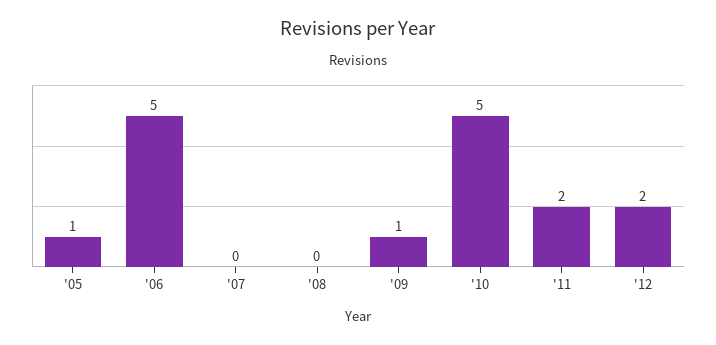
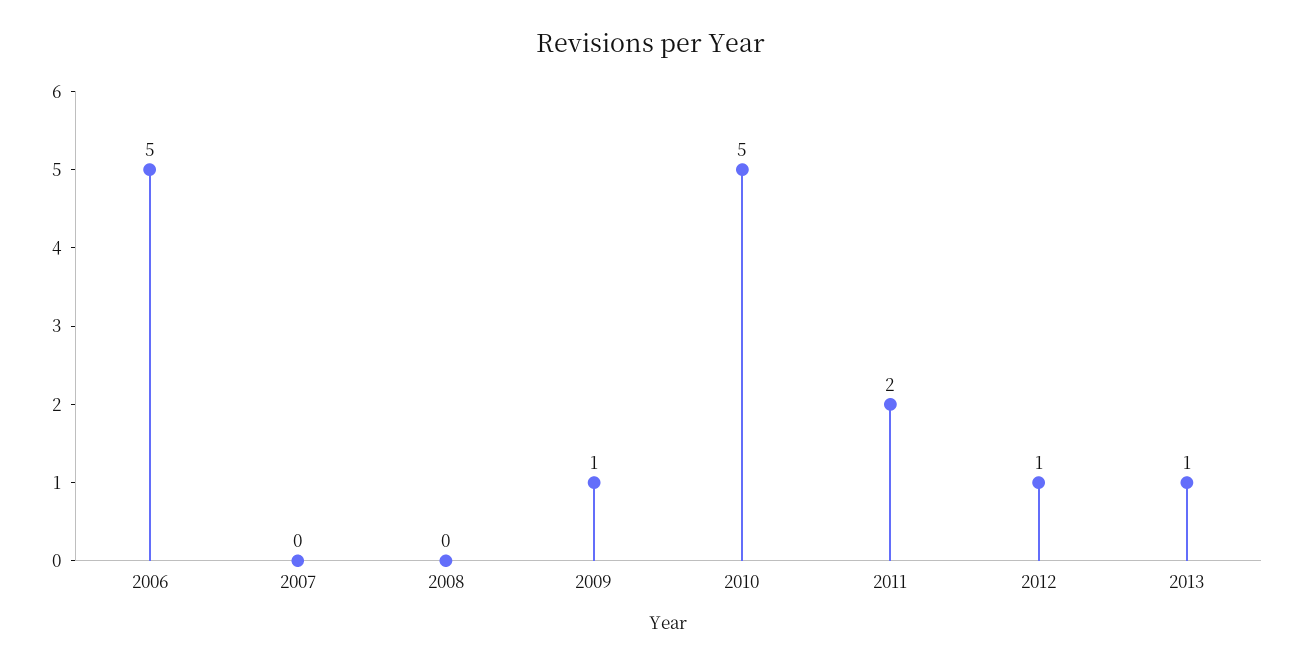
'05: 1 -> none
'12: 2 -> 1
2013: none -> 1

